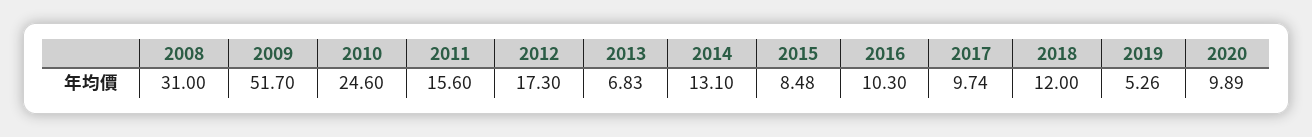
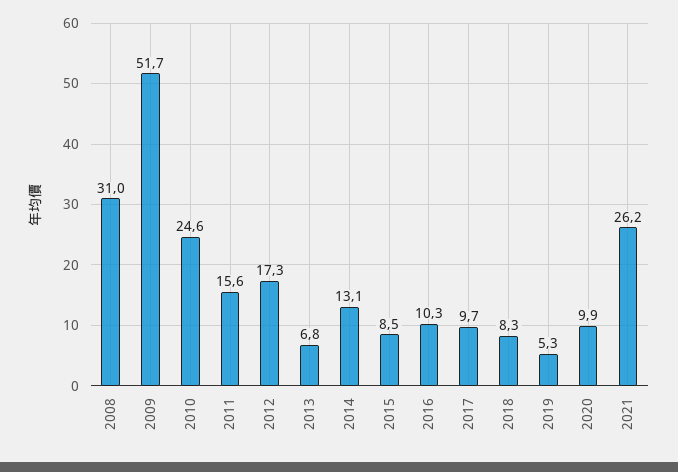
2018: 12 -> 8.3
2021: none -> 26.2

